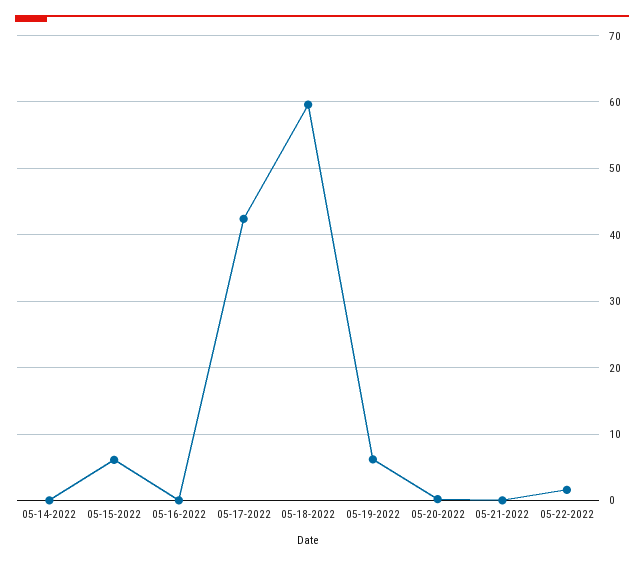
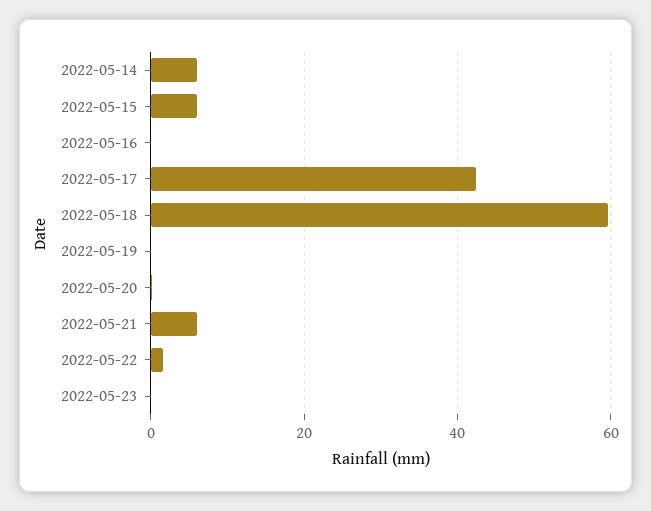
05-14-2022: 0 -> 6
05-19-2022: 6 -> 0
05-21-2022: 0 -> 6
2022-05-23: none -> 0

